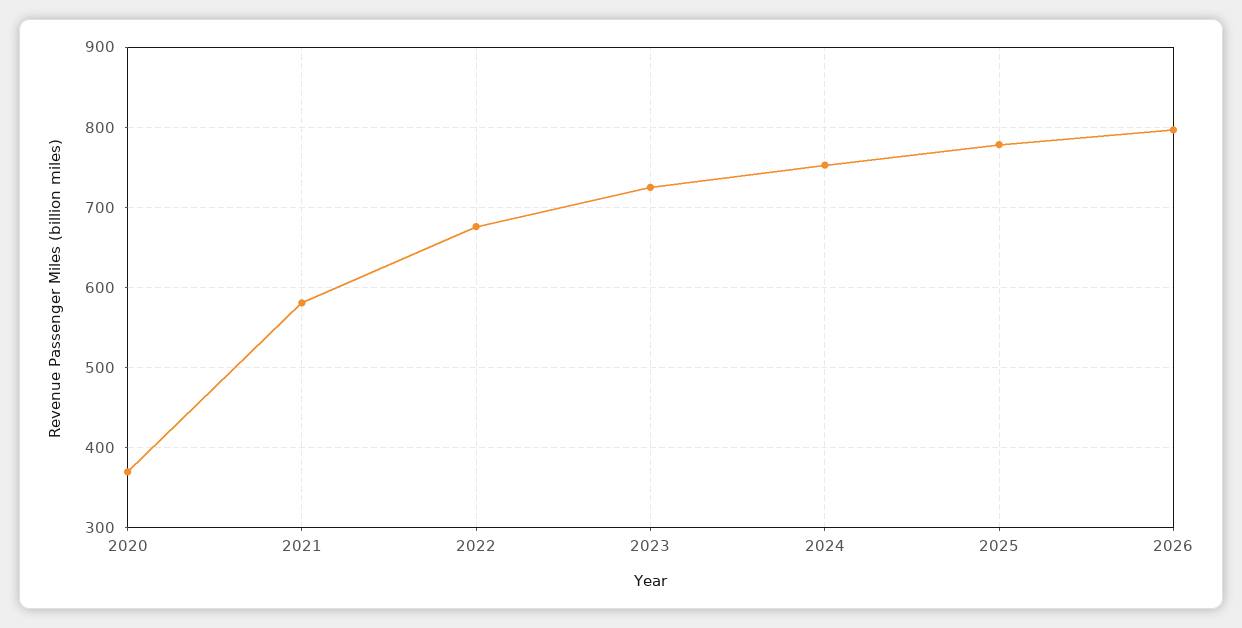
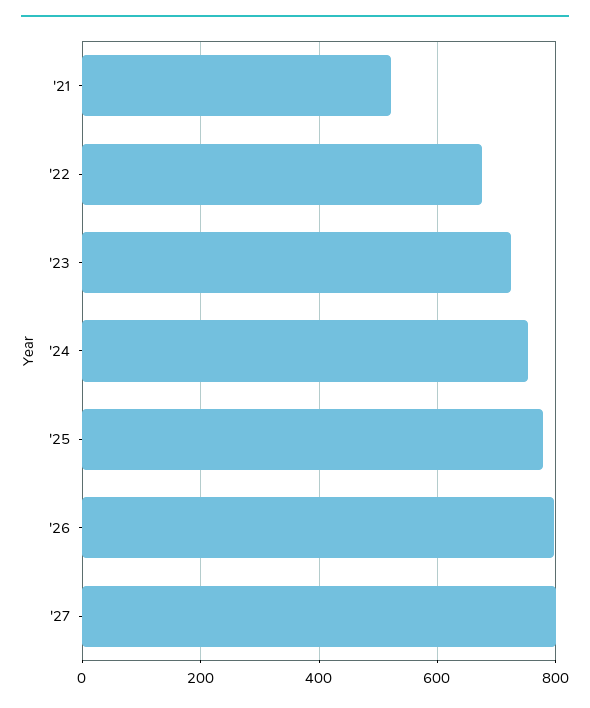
2020: 370 -> none
2021: 580 -> 520
'27: none -> 800

